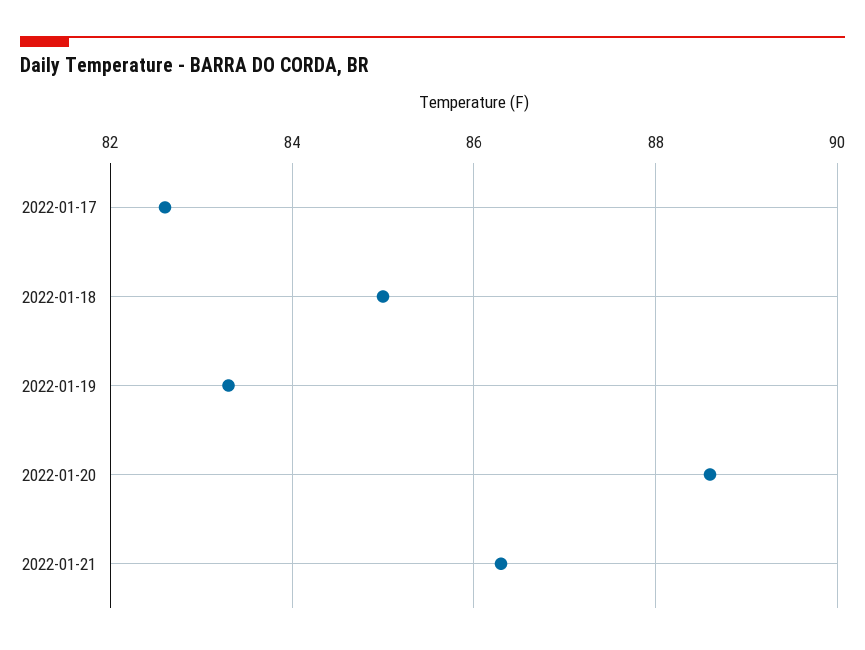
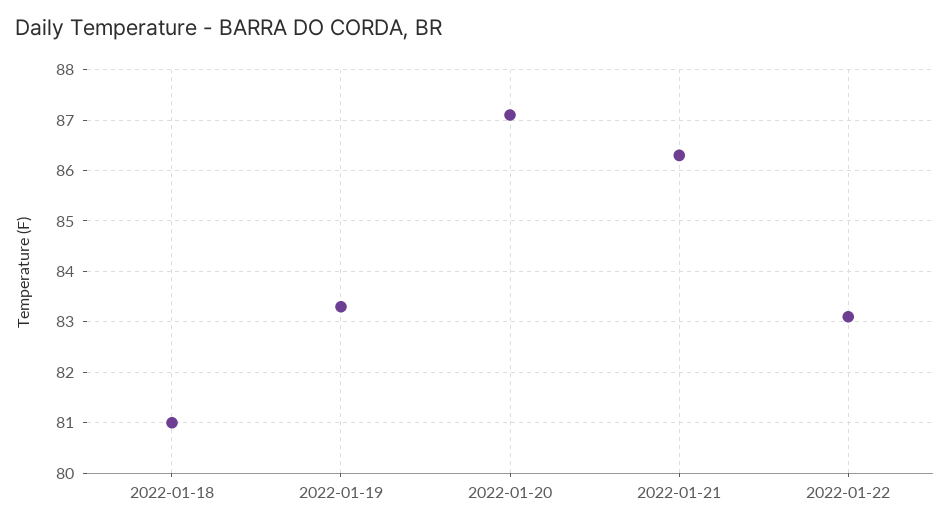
2022-01-17: 82.5 -> none
2022-01-18: 85 -> 81
2022-01-20: 88.5 -> 87
2022-01-22: none -> 83

